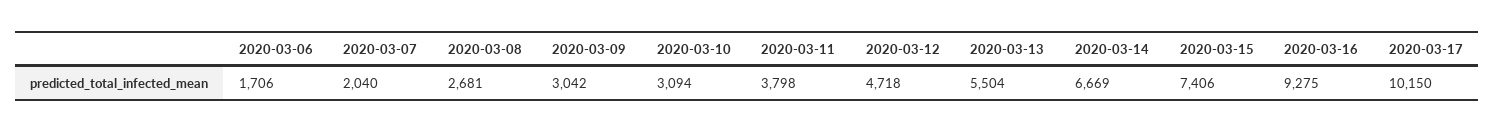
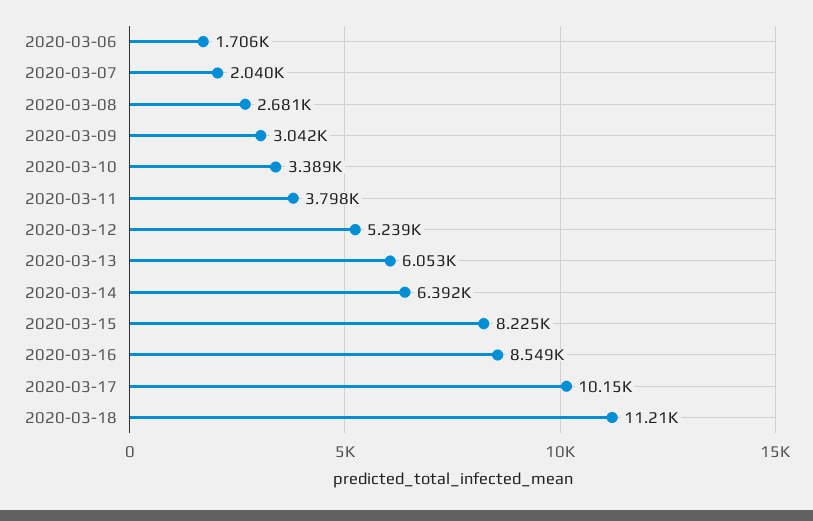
2020-03-10: 3094 -> 3389
2020-03-12: 4718 -> 5239
2020-03-13: 5504 -> 6053
2020-03-14: 6669 -> 6392
2020-03-15: 7406 -> 8225
2020-03-16: 9275 -> 8549
2020-03-18: none -> 11210

